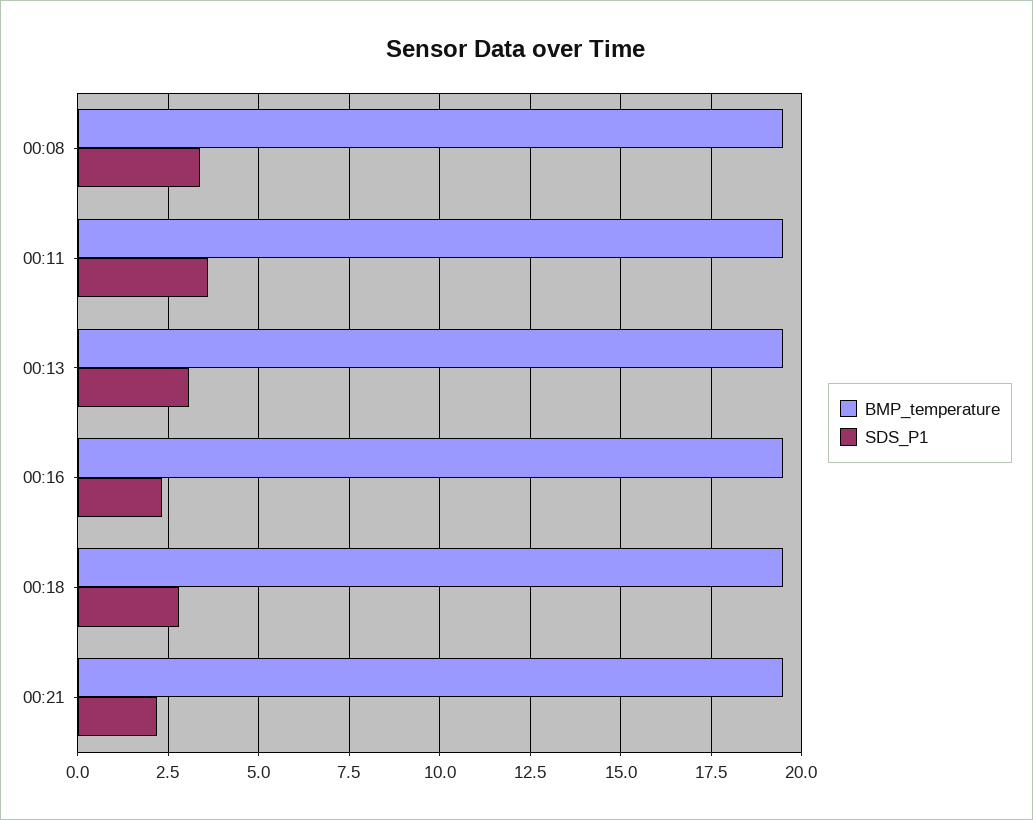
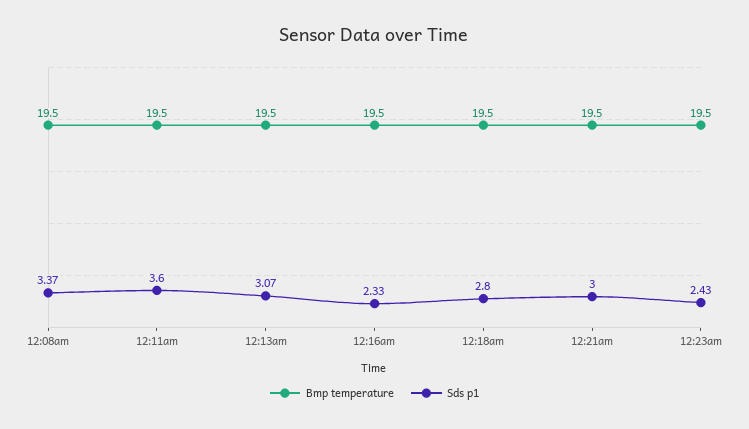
SDS_P1, 00:21: 2.25 -> 3
BMP_temperature, 12:23am: none -> 19.5
SDS_P1, 12:23am: none -> 2.43

